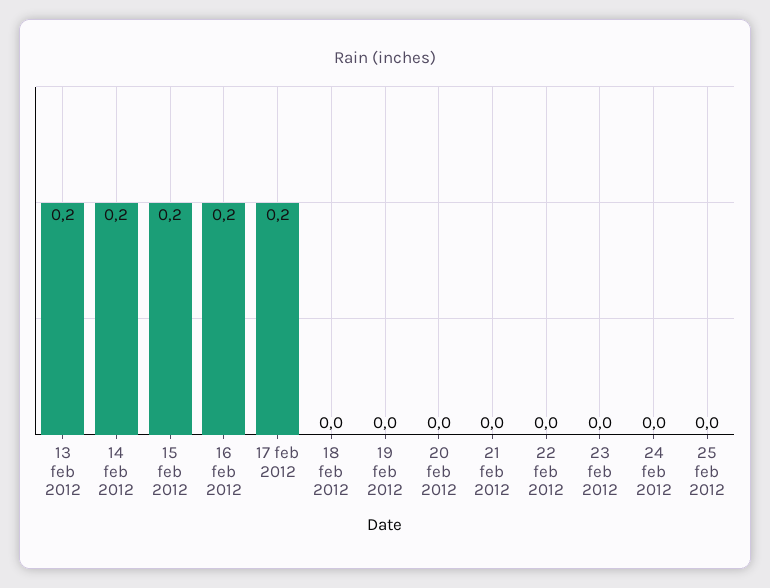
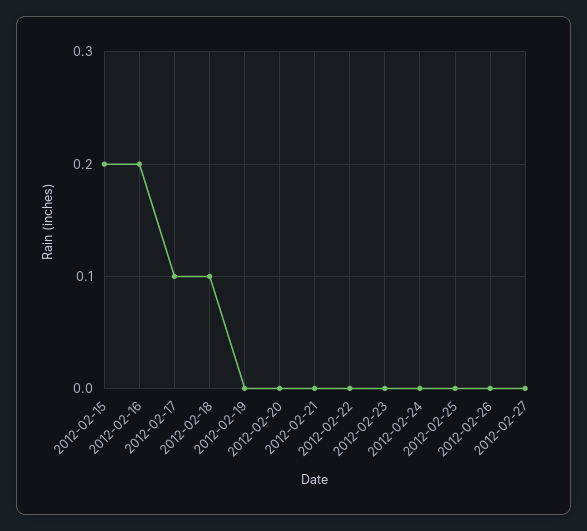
13 feb 2012: 0.2 -> none
14 feb 2012: 0.2 -> none
17 feb 2012: 0.2 -> 0.1
18 feb 2012: 0 -> 0.1
2012-02-26: none -> 0
2012-02-27: none -> 0

